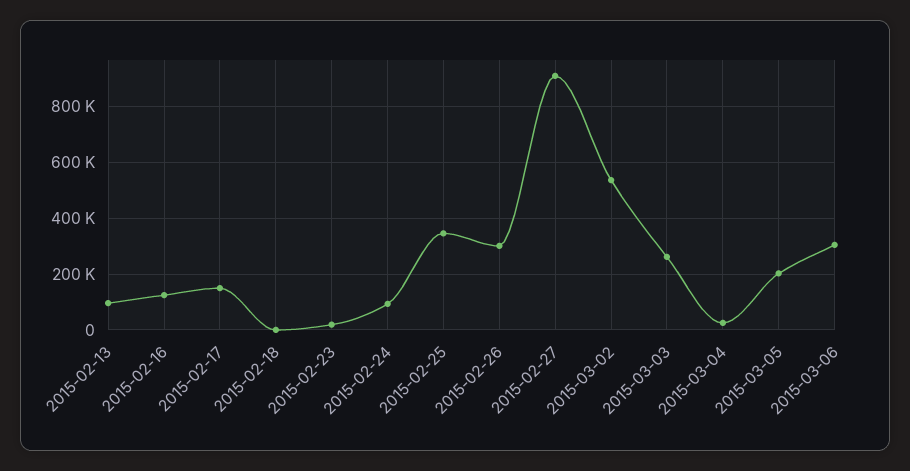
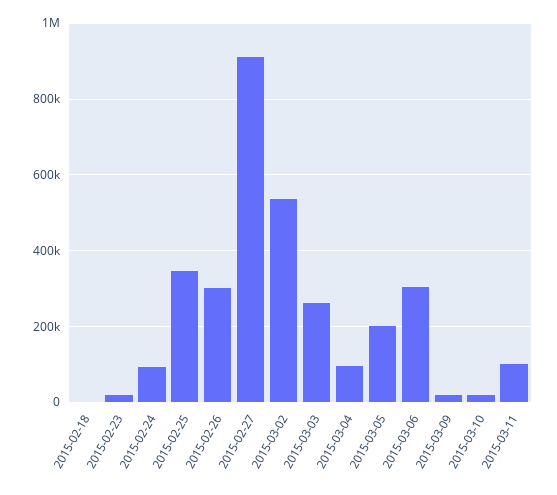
2015-02-13: 100000 -> none
2015-02-16: 125000 -> none
2015-02-17: 150000 -> none
2015-03-04: 25000 -> 100000
2015-03-09: none -> 20000
2015-03-10: none -> 20000
2015-03-11: none -> 100000

